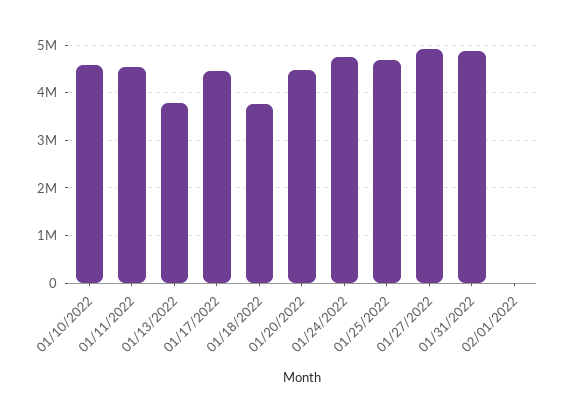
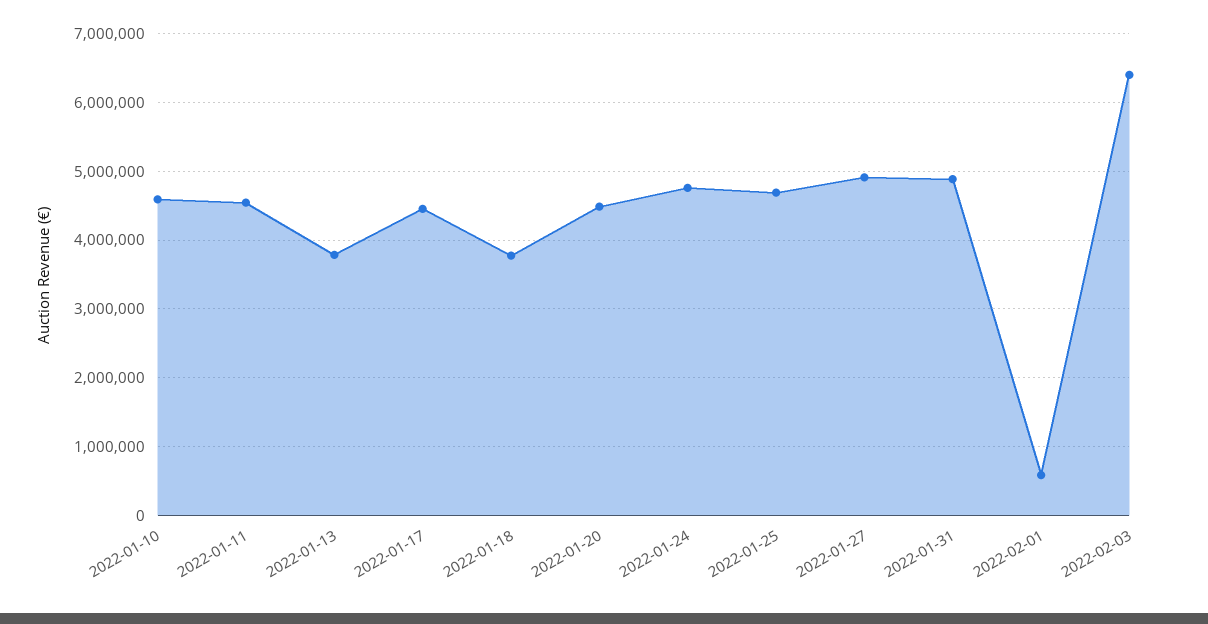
02/01/2022: 0 -> 600000
2022-02-03: none -> 6400000

